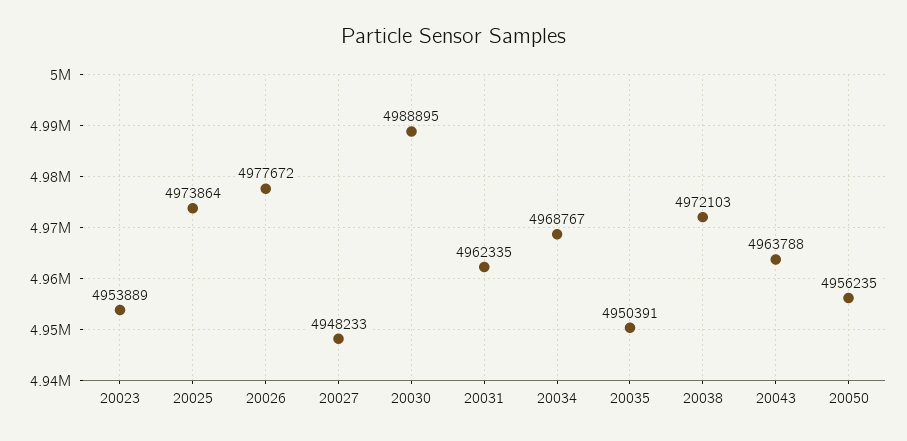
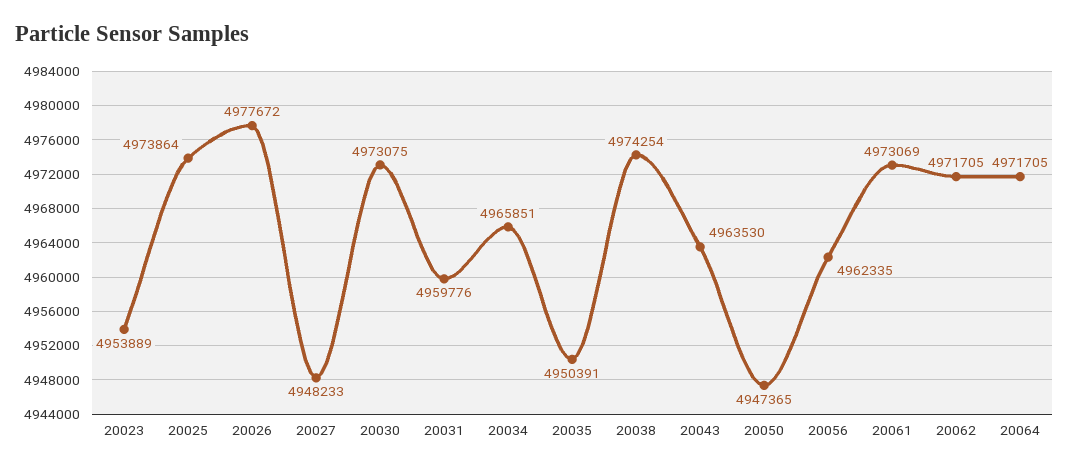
20030: 4988895 -> 4973075
20031: 4962335 -> 4959776
20034: 4968767 -> 4965851
20038: 4972103 -> 4974254
20043: 4963788 -> 4963530
20050: 4956235 -> 4947365
20056: none -> 4962335
20061: none -> 4973069
20062: none -> 4971705
20064: none -> 4971705

